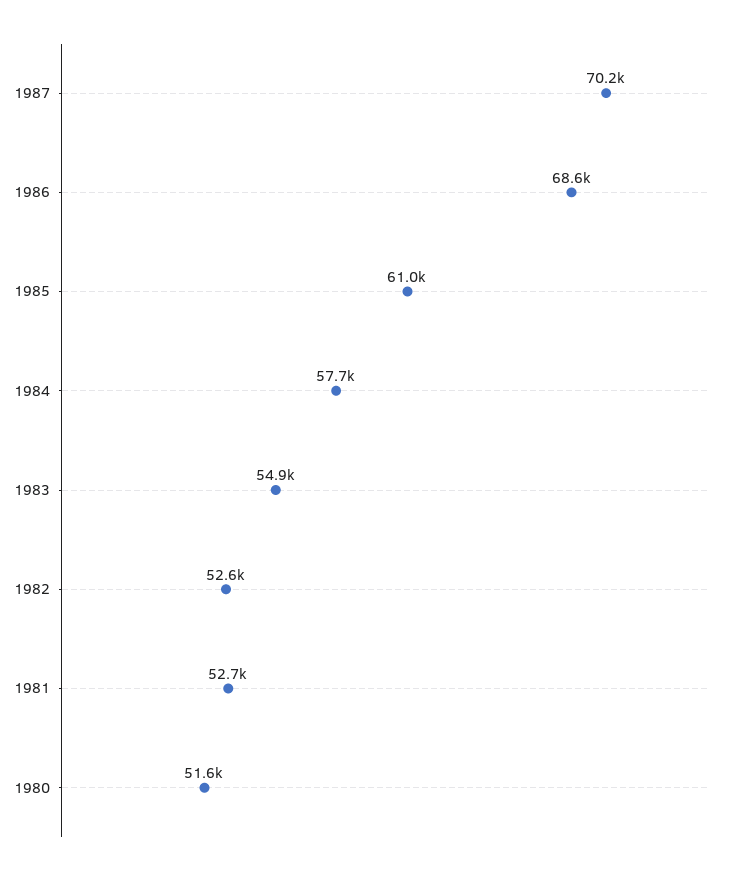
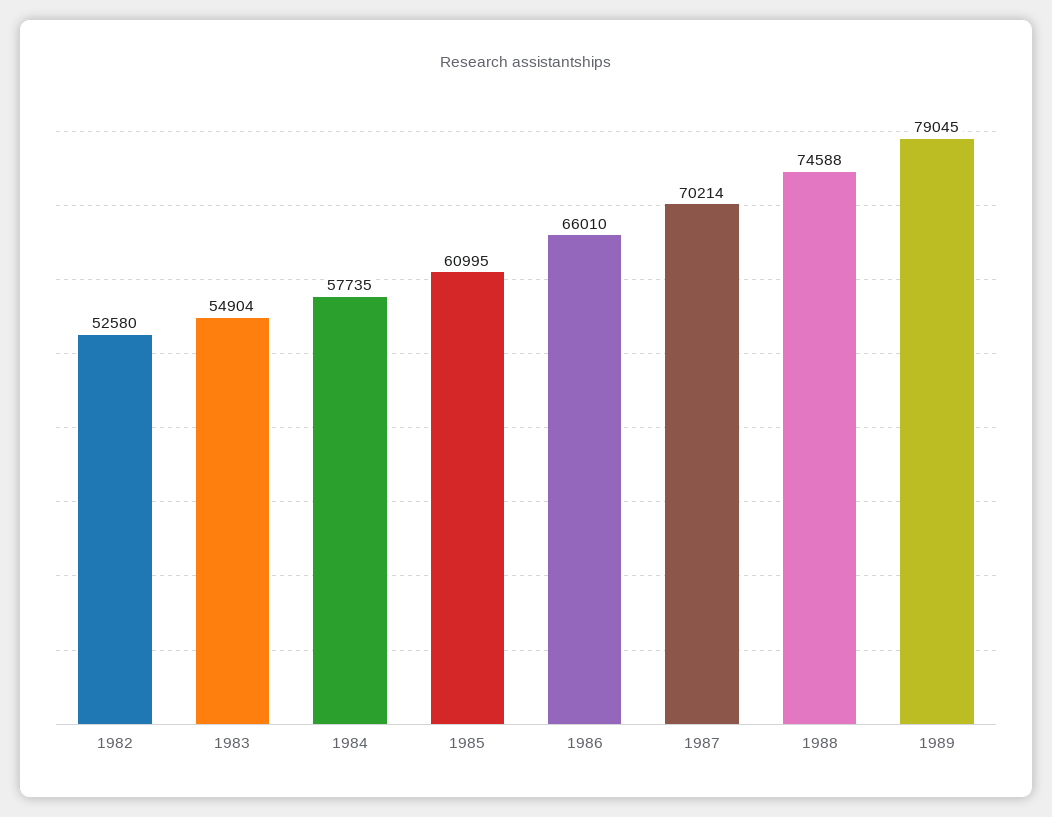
1986: 68600 -> 66010
1981: 52700 -> none
1980: 51600 -> none
1988: none -> 74588
1989: none -> 79045

